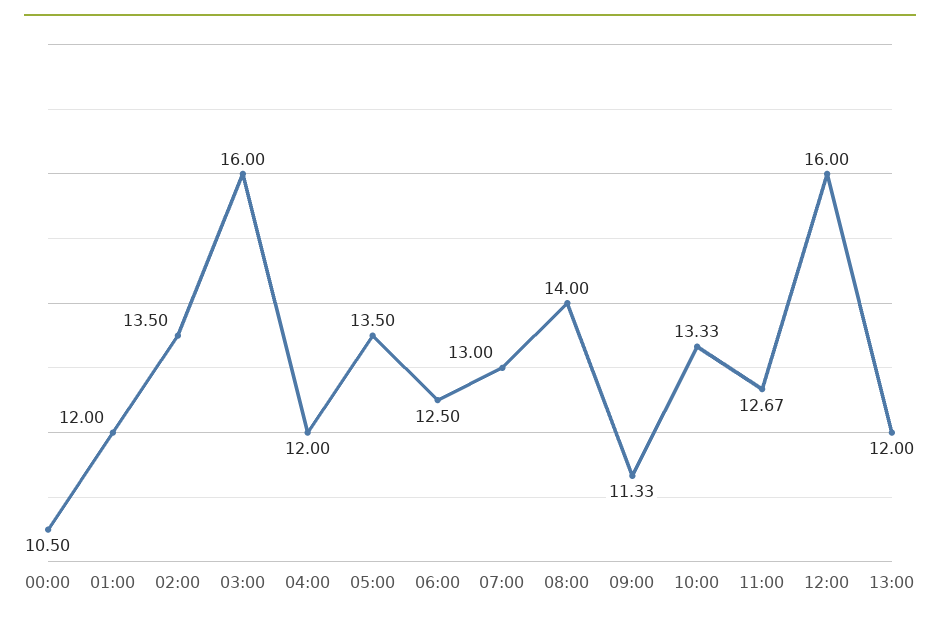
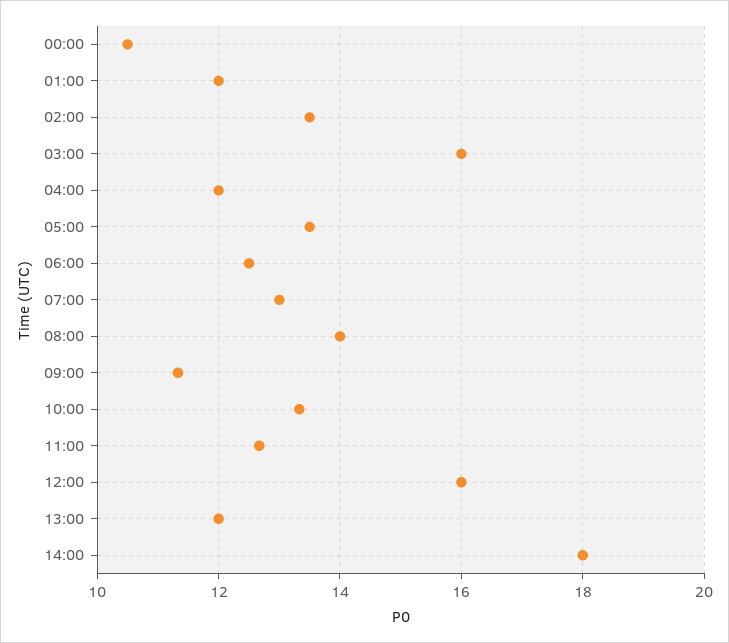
14:00: none -> 18

